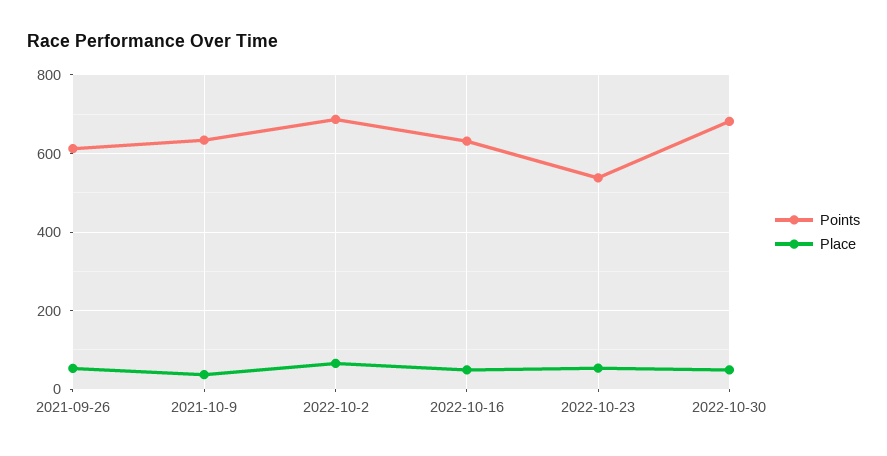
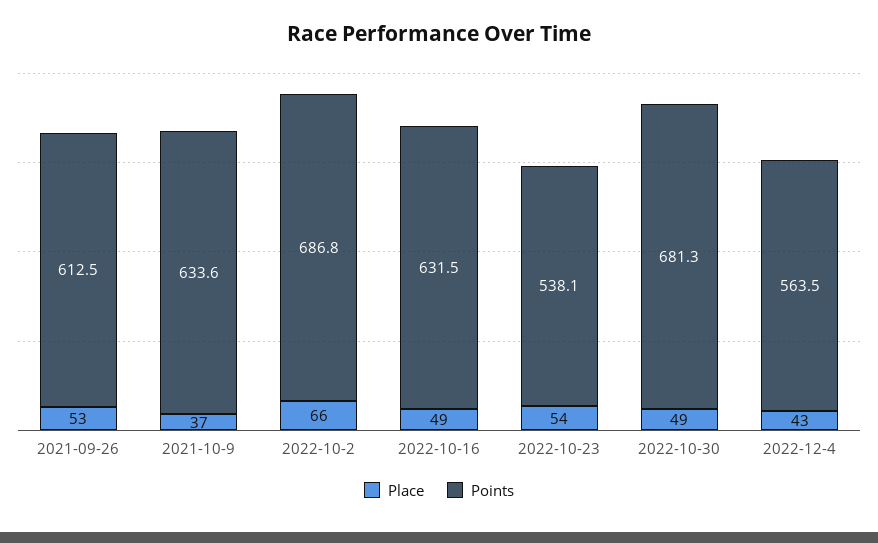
Place, 2022-12-4: none -> 43
Points, 2022-12-4: none -> 563.5

